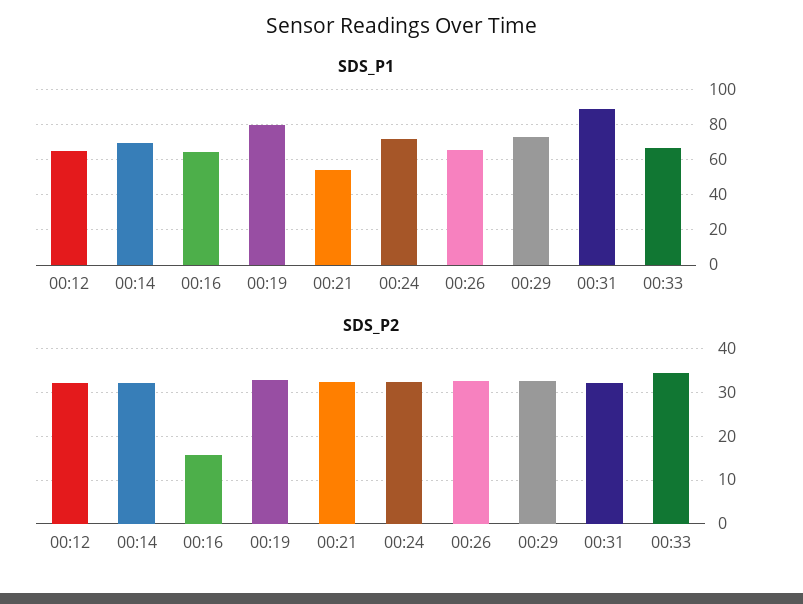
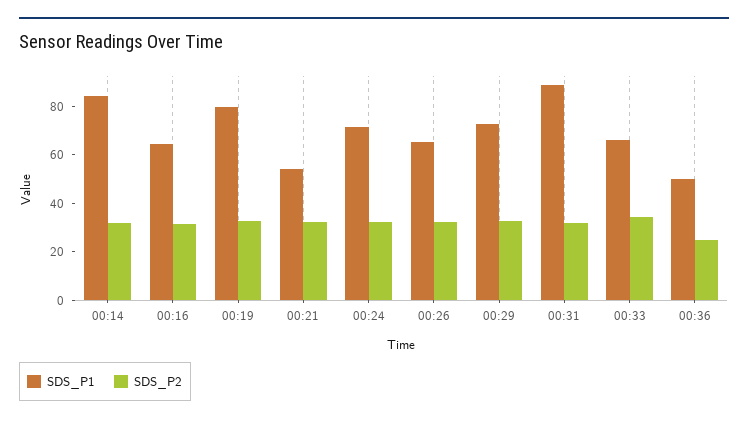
SDS_P1, 00:12: 65 -> none
SDS_P1, 00:14: 70 -> 85
SDS_P2, 00:12: 32 -> none
SDS_P2, 00:16: 16 -> 30
SDS_P1, 00:36: none -> 50
SDS_P2, 00:36: none -> 25

